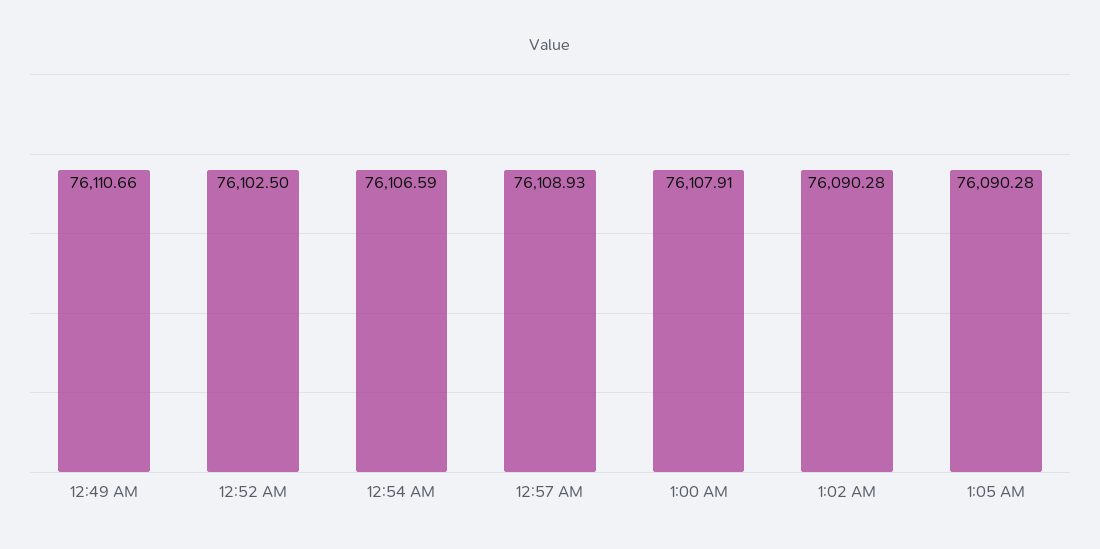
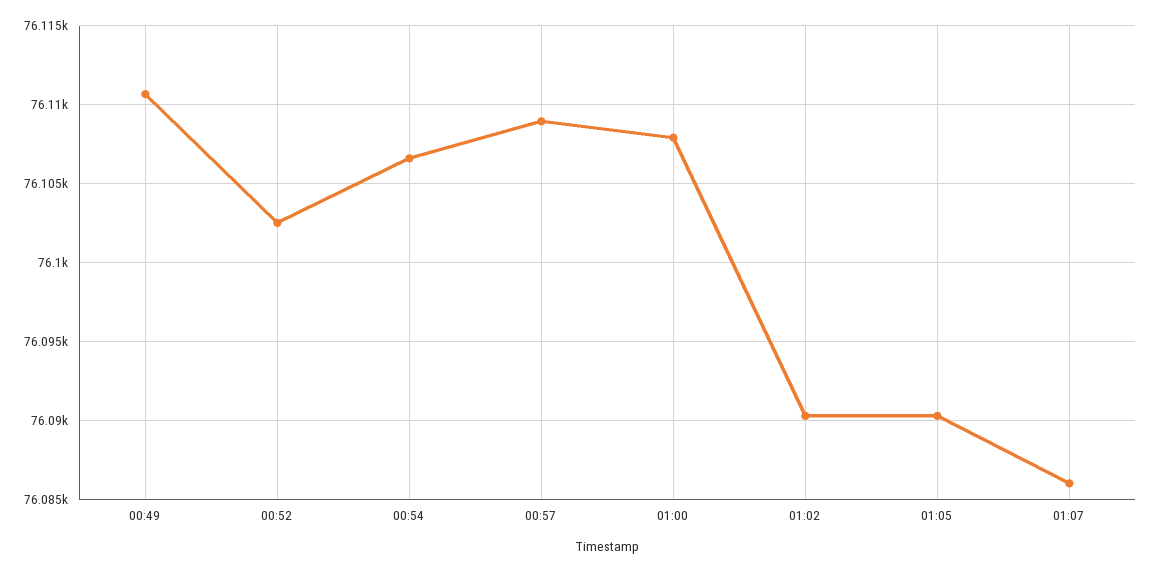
01:07: none -> 76086

